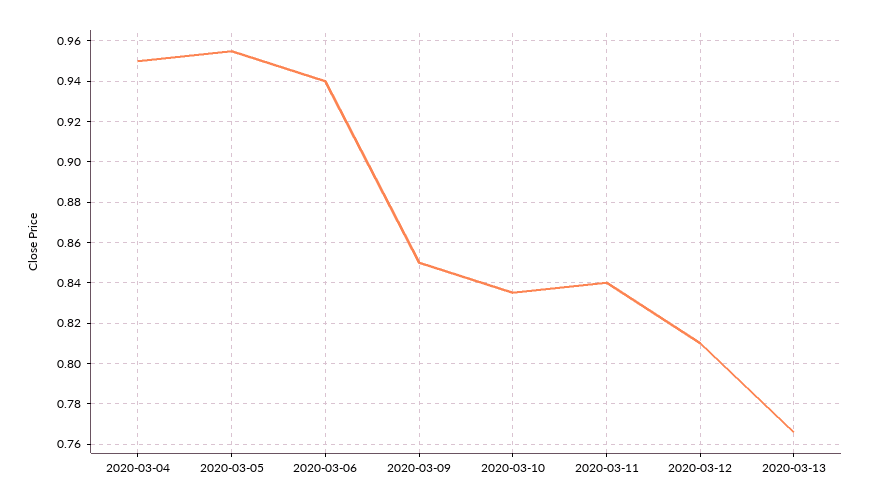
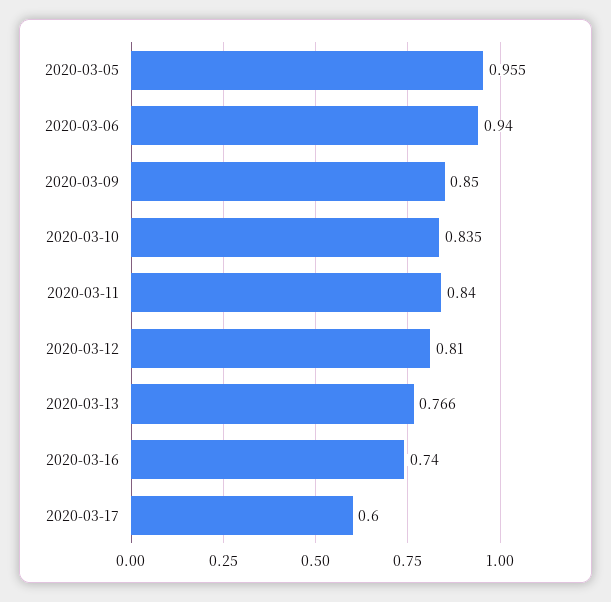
2020-03-04: 0.95 -> none
2020-03-16: none -> 0.74
2020-03-17: none -> 0.6

